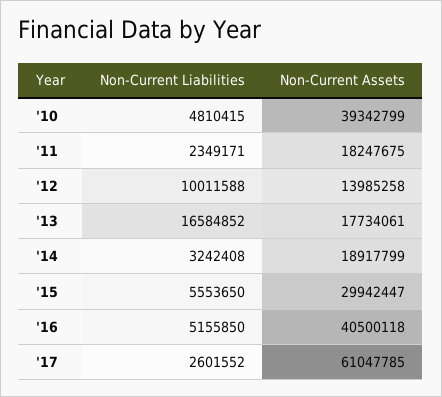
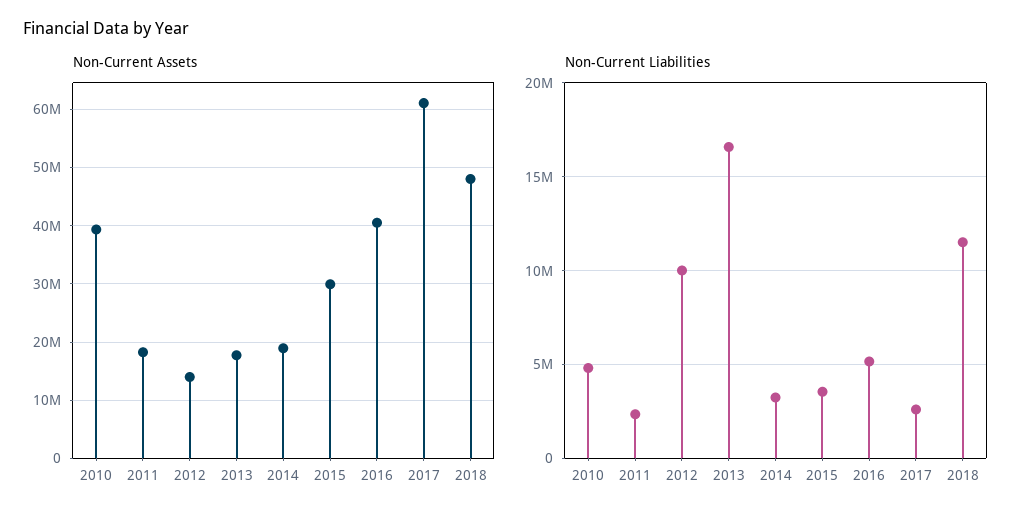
Non-Current Liabilities, '15: 5553650 -> 3500000
Non-Current Assets, 2018: none -> 48000000
Non-Current Liabilities, 2018: none -> 11500000

